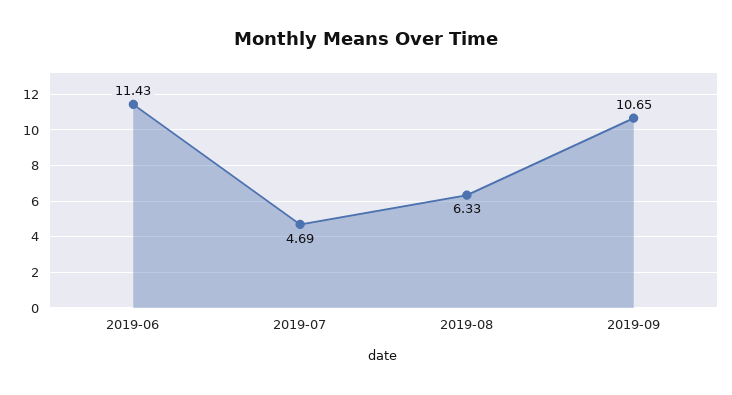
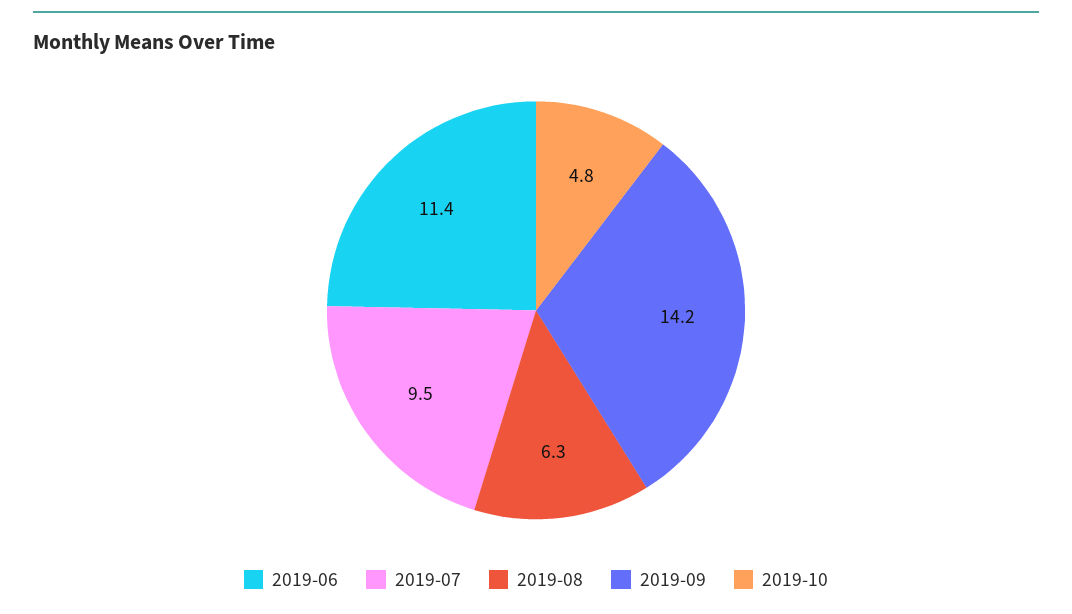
2019-07: 4.69 -> 9.5
2019-09: 10.65 -> 14.2
2019-10: none -> 4.8

